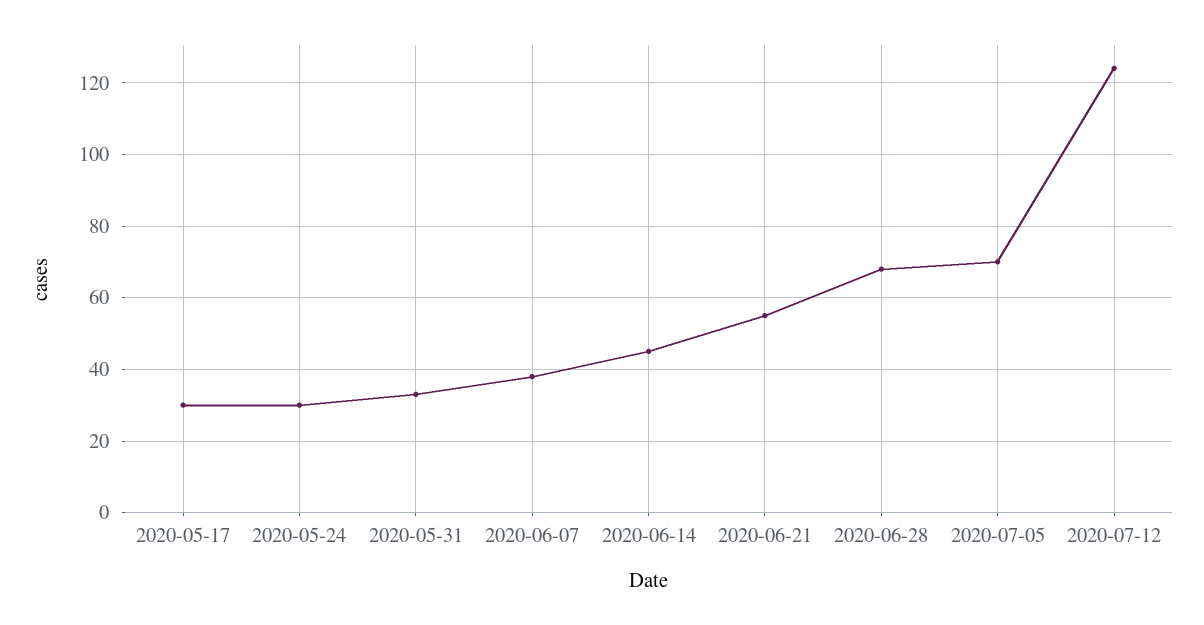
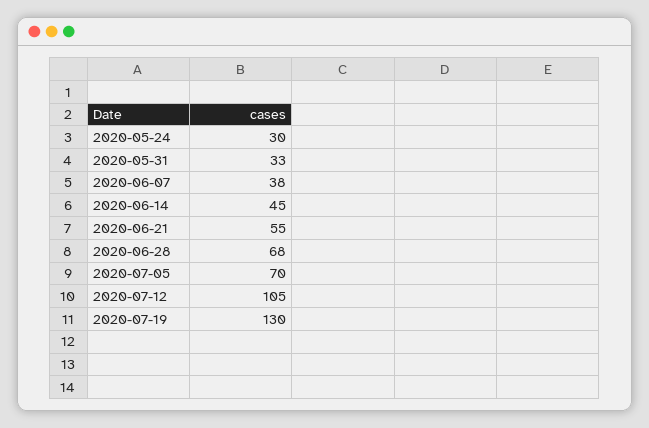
2020-05-17: 30 -> none
2020-07-12: 125 -> 105
2020-07-19: none -> 130

